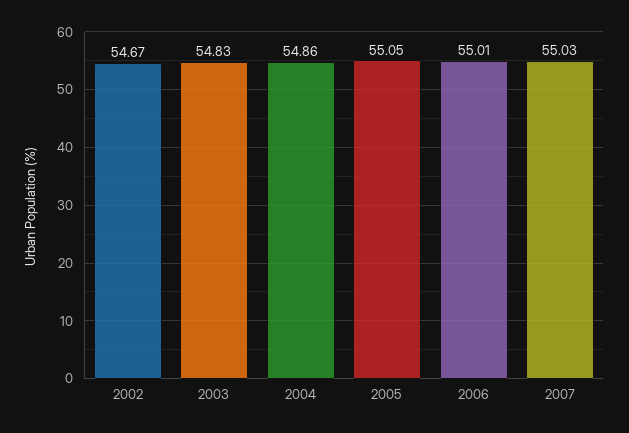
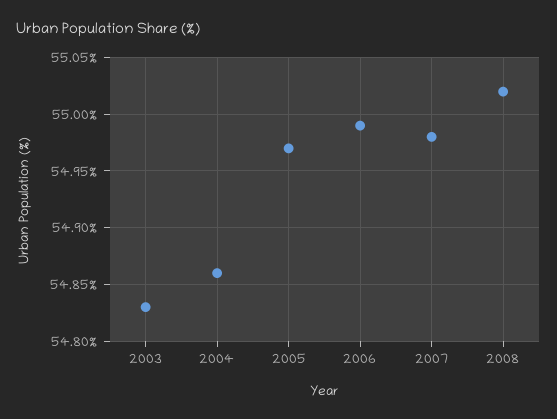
2002: 54.67 -> none
2005: 55.05 -> 54.97
2006: 55.01 -> 54.99
2007: 55.03 -> 54.98
2008: none -> 55.02

